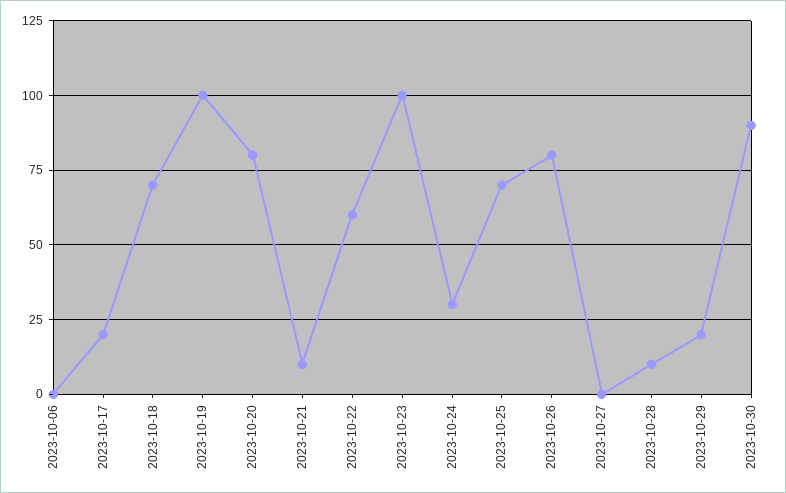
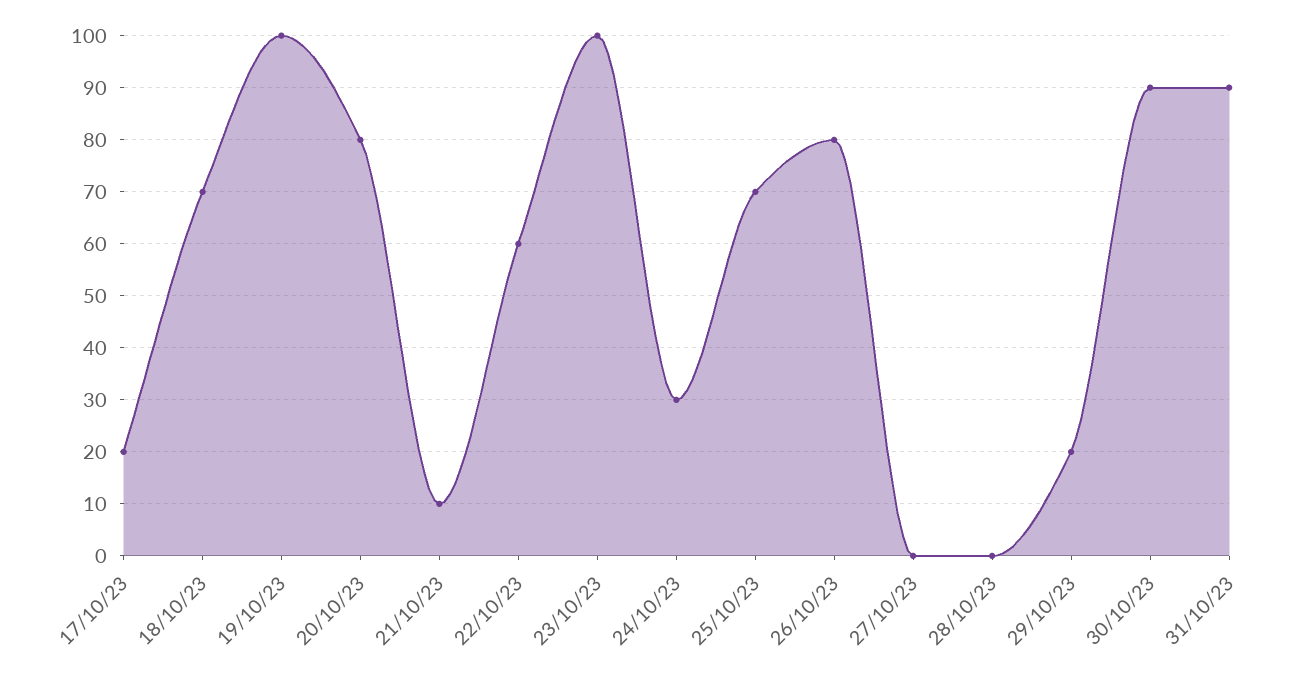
2023-10-06: 0 -> none
2023-10-28: 10 -> 0
31/10/23: none -> 90

